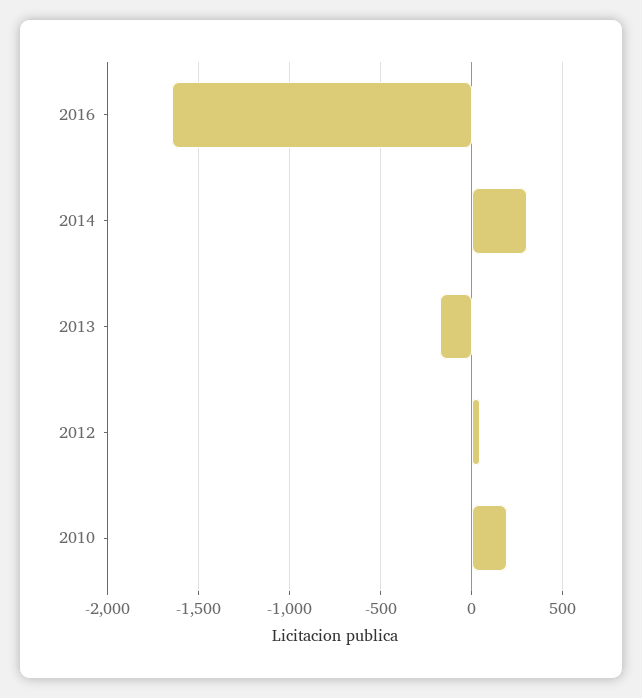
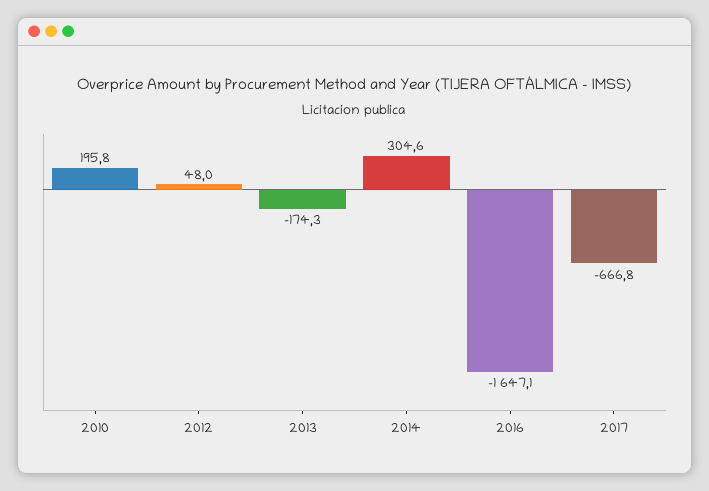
2017: none -> -666.8

